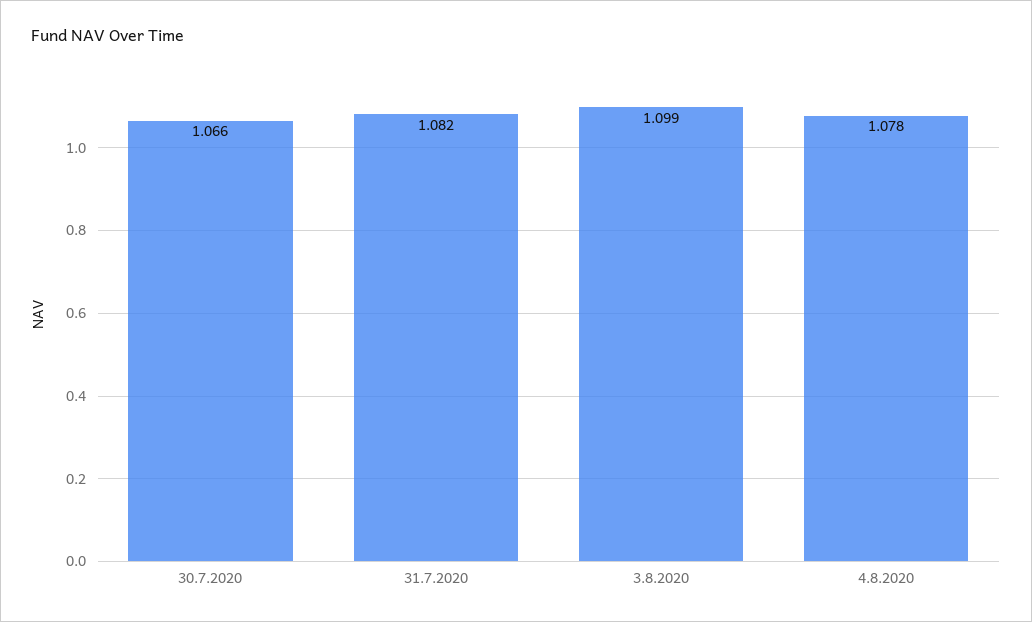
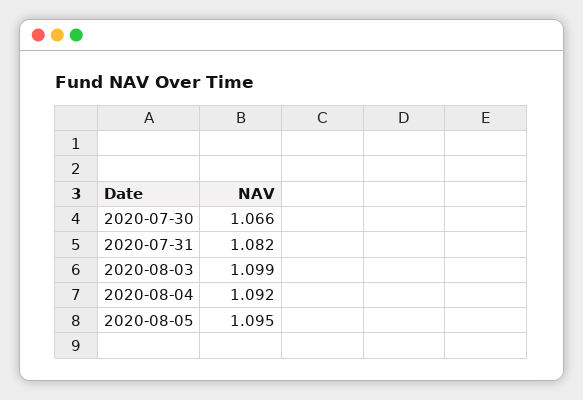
4.8.2020: 1.078 -> 1.092
2020-08-05: none -> 1.095

